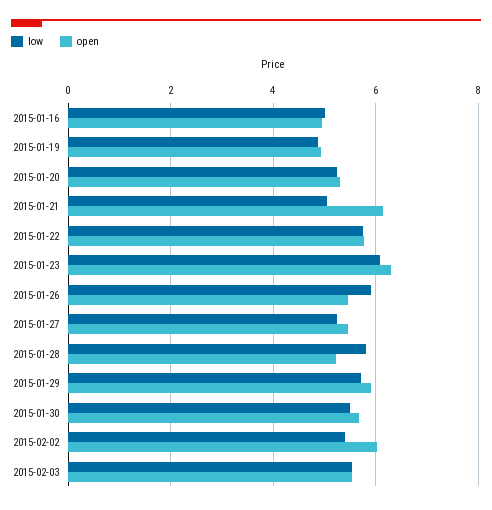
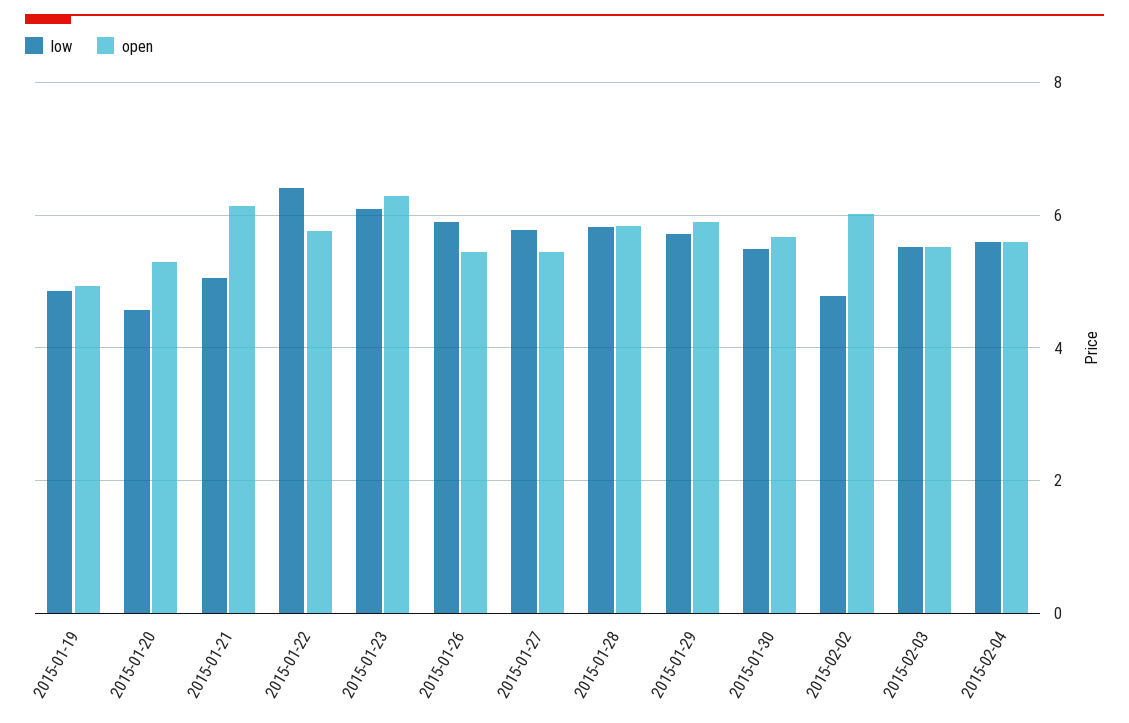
low, 2015-01-16: 5 -> none
open, 2015-01-16: 5 -> none
low, 2015-01-20: 5.2 -> 4.6
low, 2015-01-22: 5.8 -> 6.4
low, 2015-01-27: 5.2 -> 5.8
open, 2015-01-28: 5.2 -> 5.8
low, 2015-02-02: 5.4 -> 4.8
low, 2015-02-04: none -> 5.6
open, 2015-02-04: none -> 5.6

